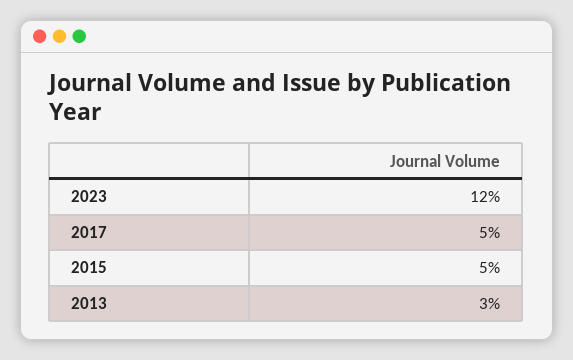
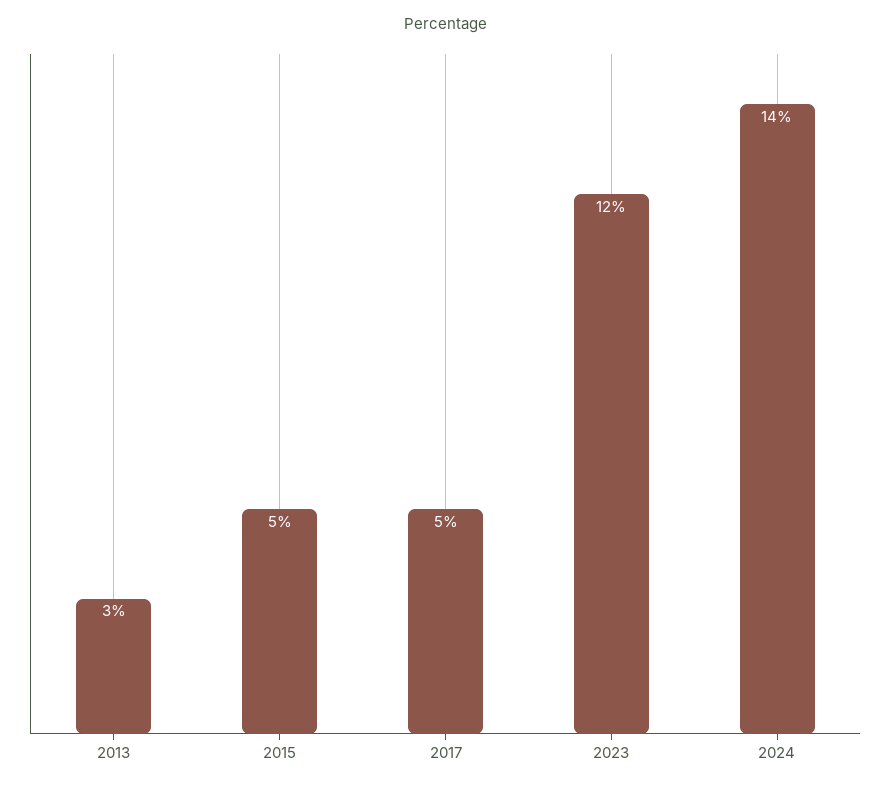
2024: none -> 14

